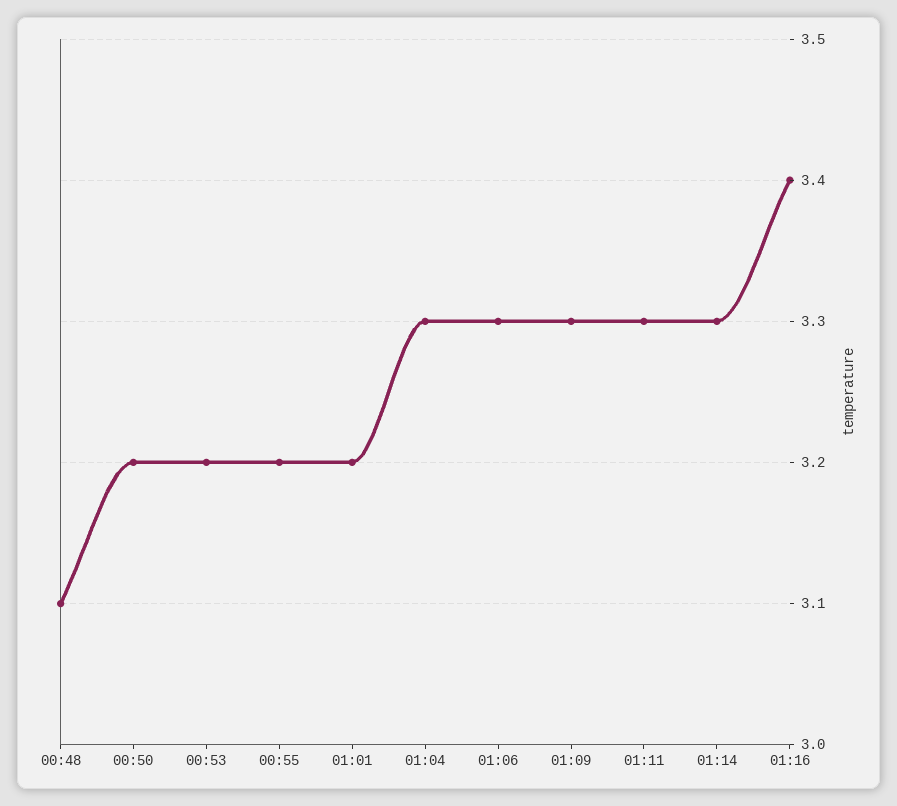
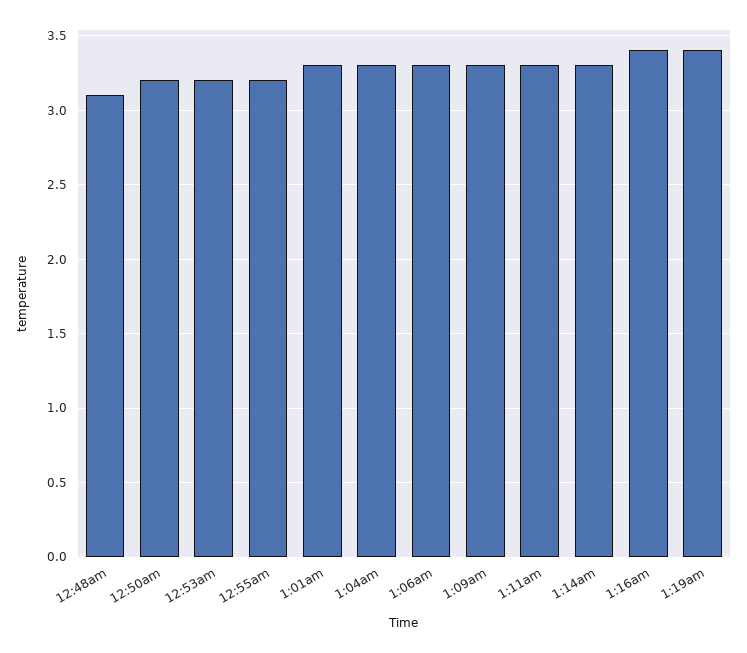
01:01: 3.2 -> 3.3
1:19am: none -> 3.4

